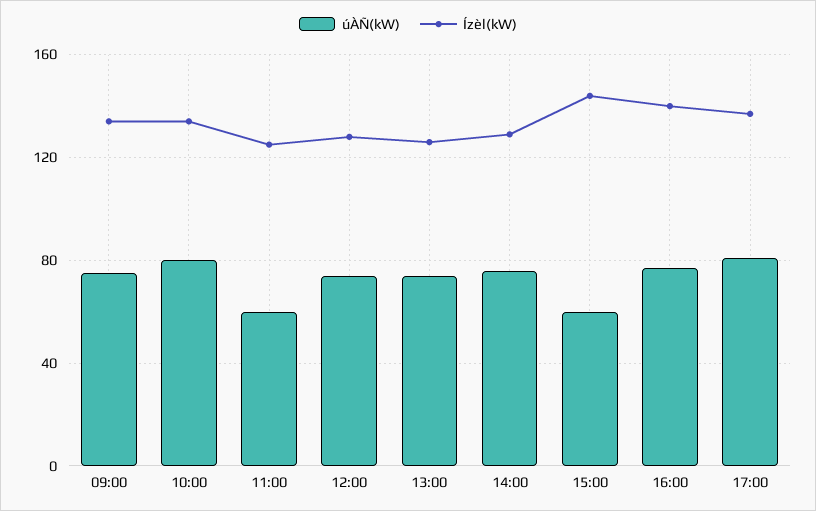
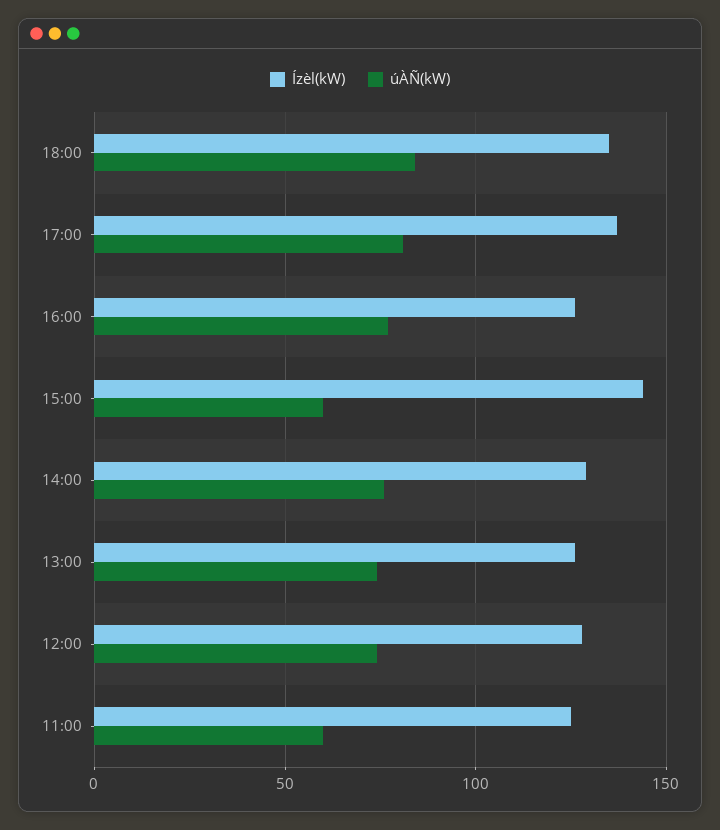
úÀÑ(kW), 09:00: 75 -> none
Ízèl(kW), 09:00: 135 -> none
úÀÑ(kW), 10:00: 80 -> none
Ízèl(kW), 10:00: 135 -> none
Ízèl(kW), 16:00: 140 -> 125
Ízèl(kW), 18:00: none -> 135
úÀÑ(kW), 18:00: none -> 85

